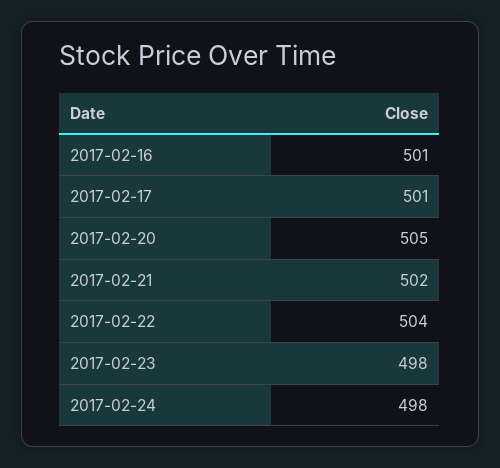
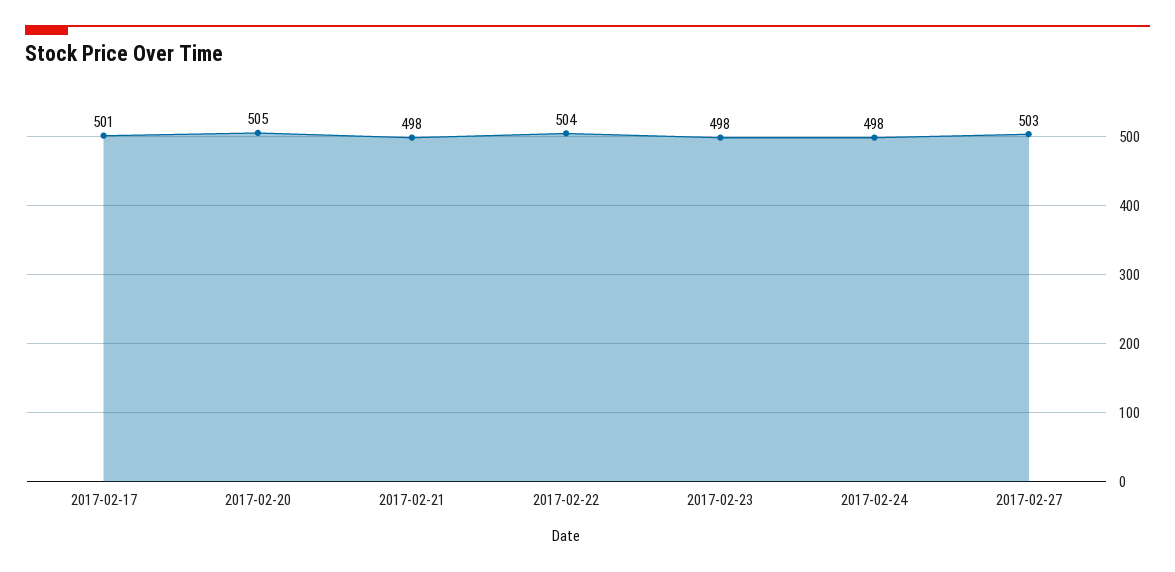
2017-02-16: 501 -> none
2017-02-21: 502 -> 498
2017-02-27: none -> 503

